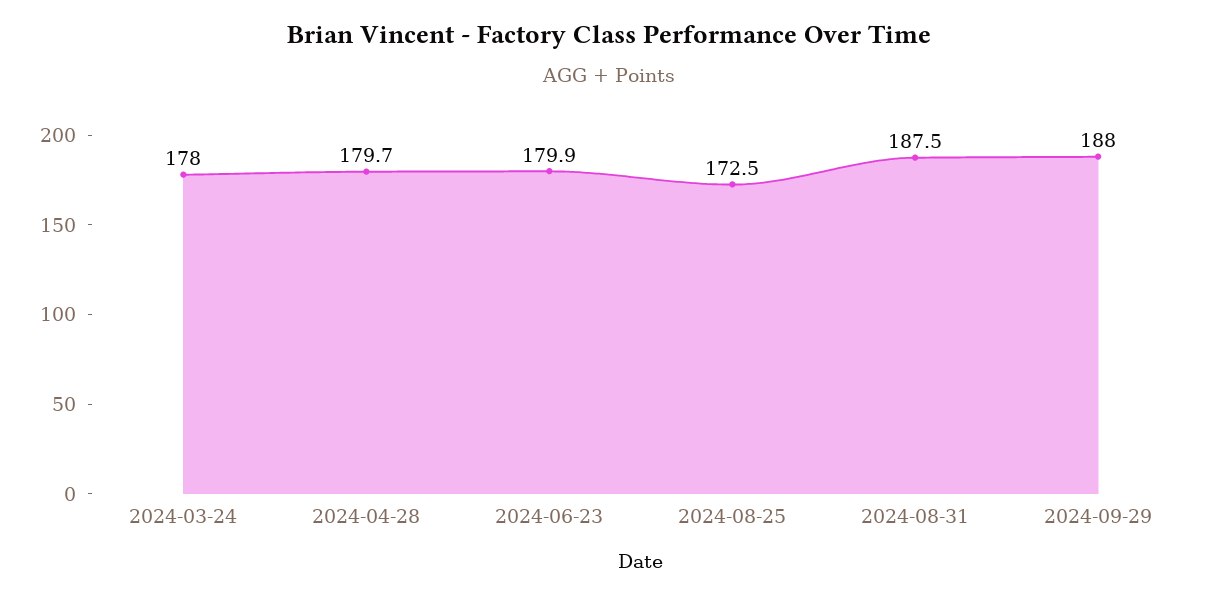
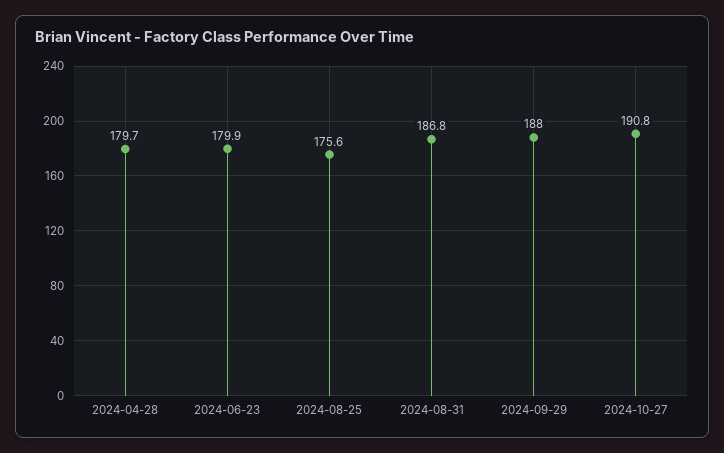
2024-03-24: 178 -> none
2024-08-25: 172.5 -> 175.6
2024-08-31: 187.5 -> 186.8
2024-10-27: none -> 190.8

